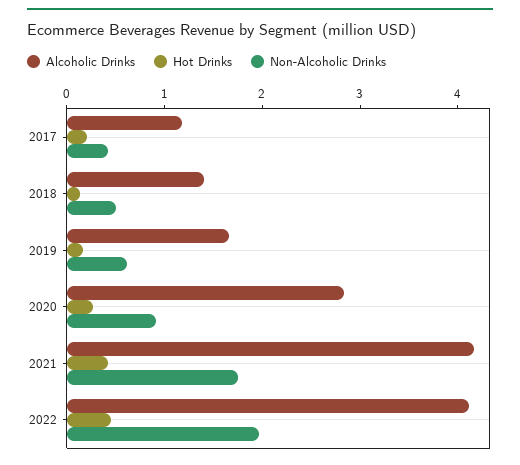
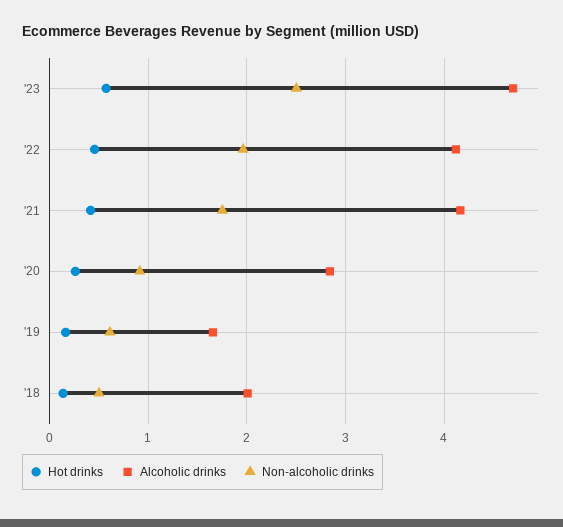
Alcoholic Drinks, 2017: 1.2 -> none
Hot Drinks, 2017: 0.2 -> none
Non-Alcoholic Drinks, 2017: 0.4 -> none
Alcoholic Drinks, 2018: 1.4 -> 2
Hot Drinks, '23: none -> 0.6
Alcoholic Drinks, '23: none -> 4.7
Non-Alcoholic Drinks, '23: none -> 2.5

